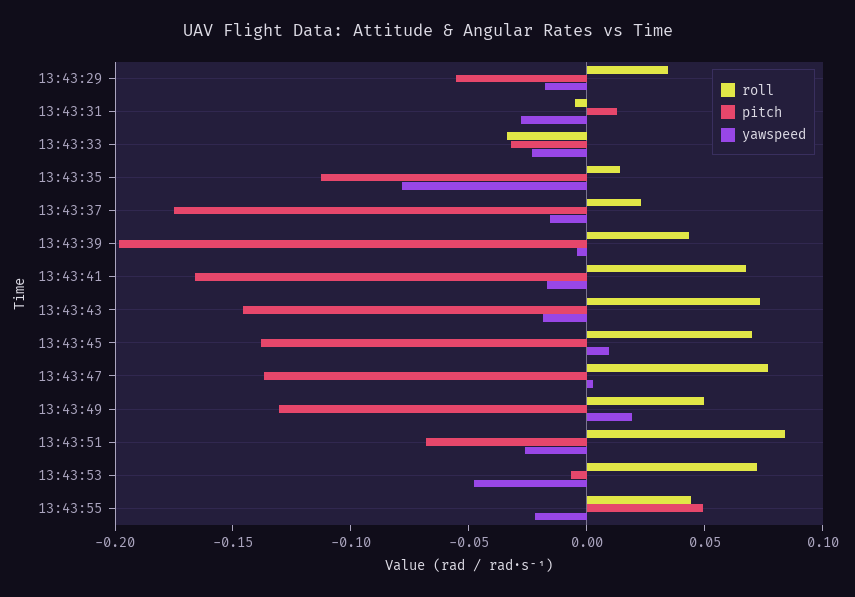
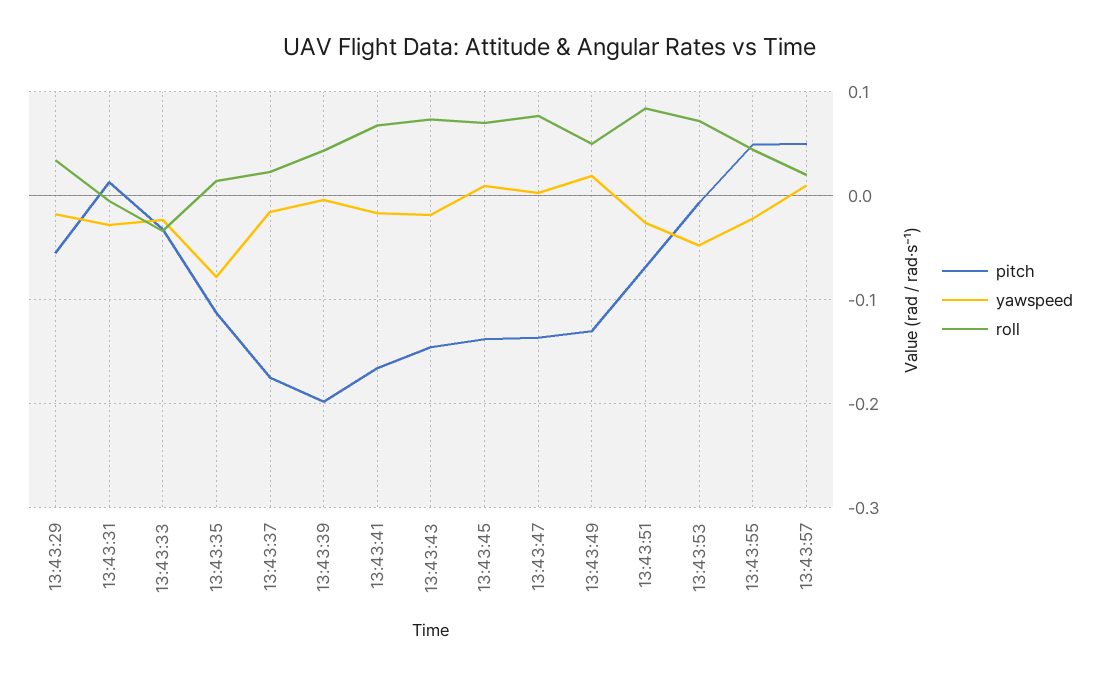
pitch, 13:43:57: none -> 0.05
yawspeed, 13:43:57: none -> 0.01
roll, 13:43:57: none -> 0.02

